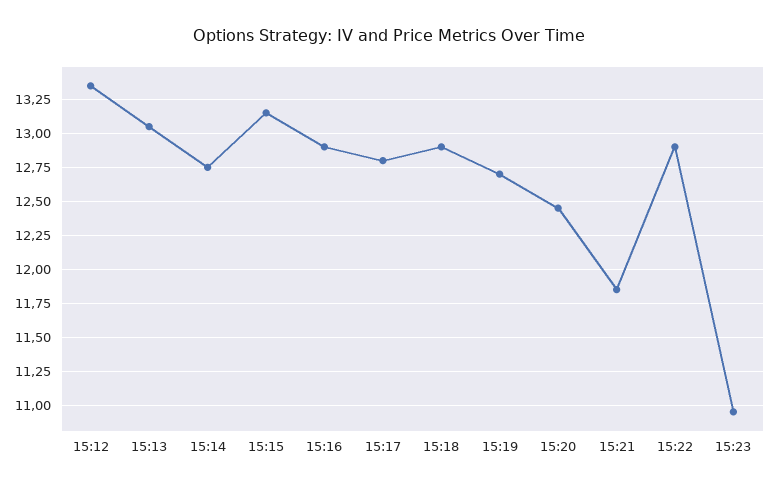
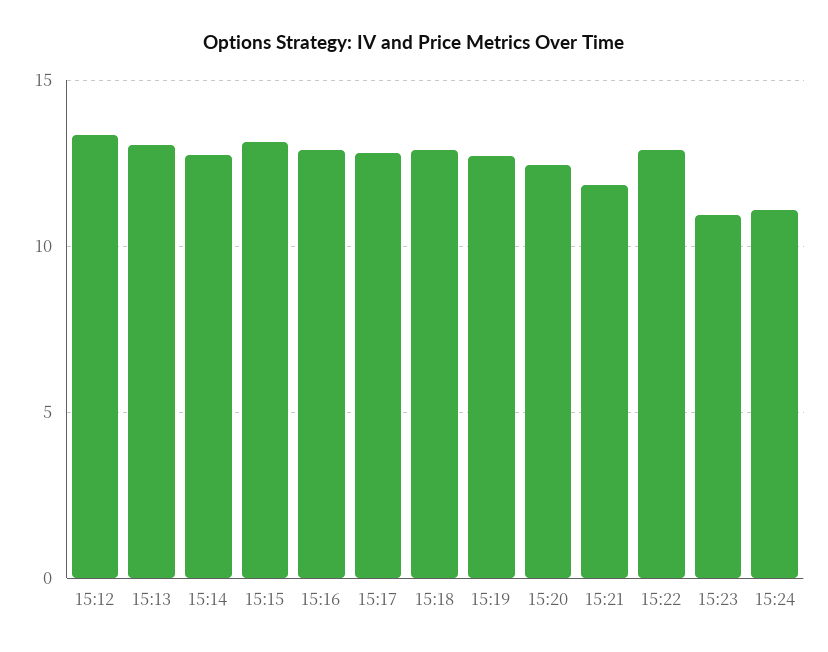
15:24: none -> 11

